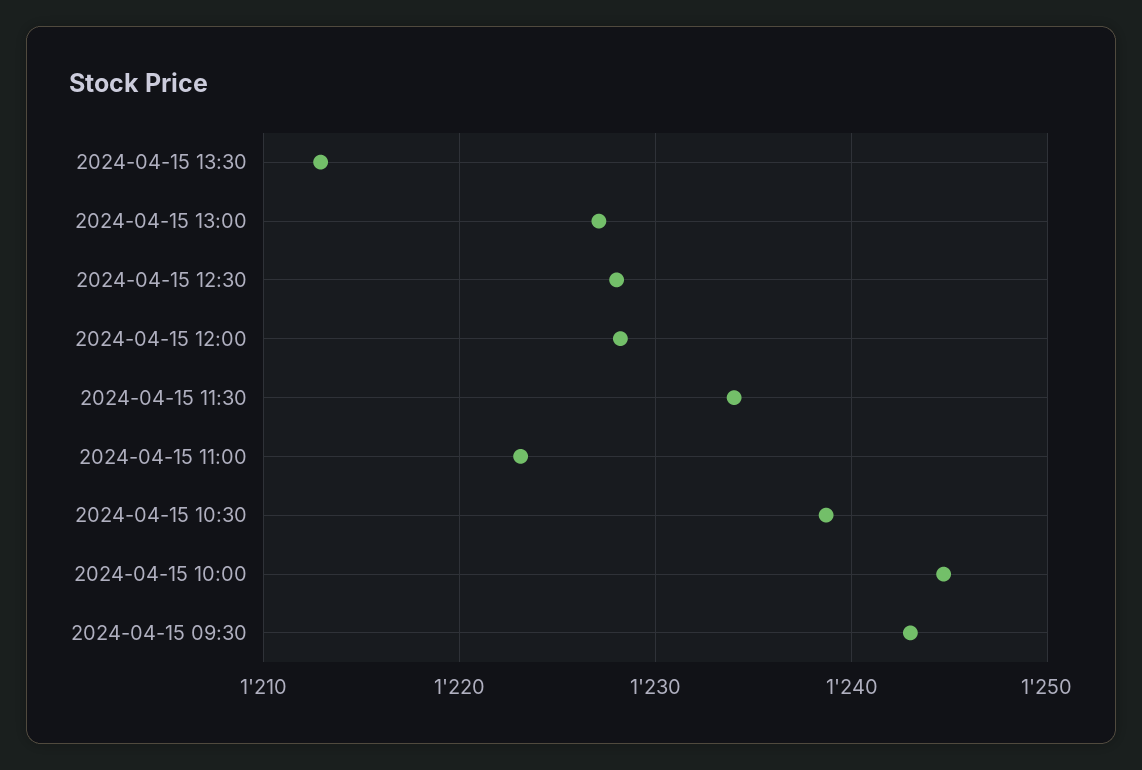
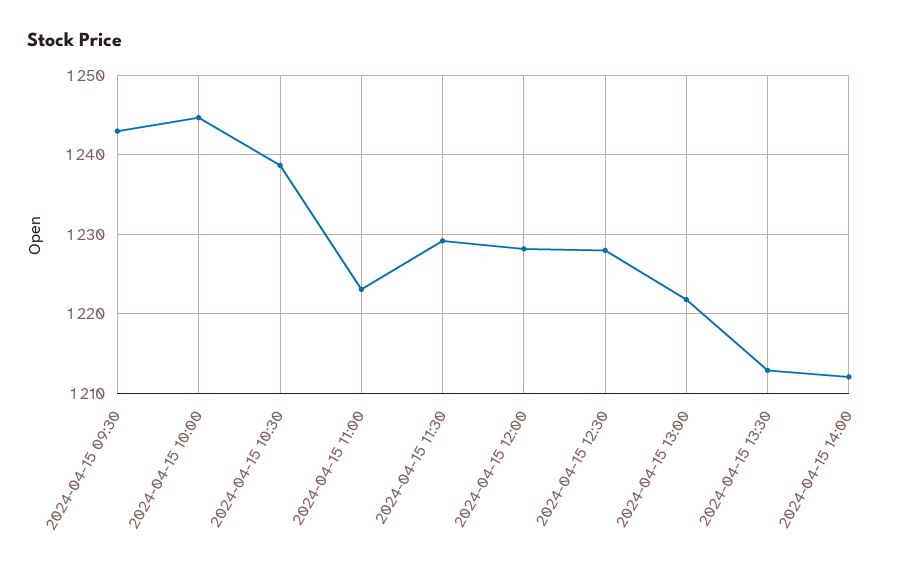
2024-04-15 13:00: 1227 -> 1222
2024-04-15 11:30: 1234 -> 1229
2024-04-15 14:00: none -> 1212

